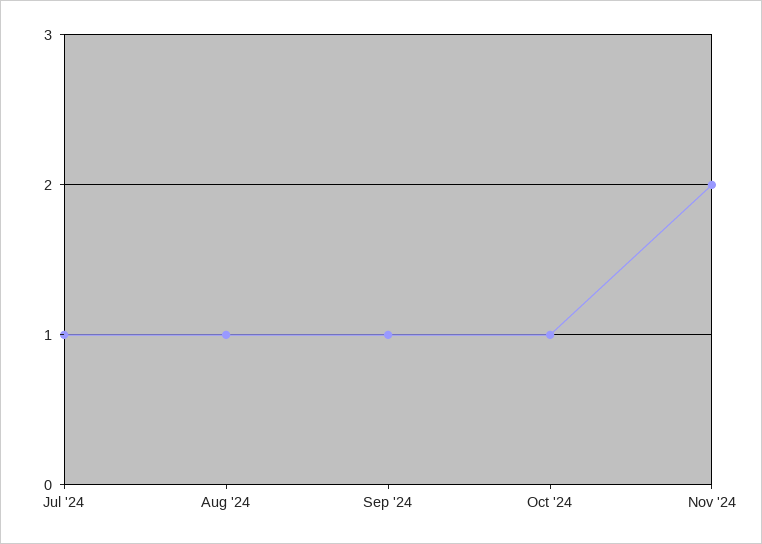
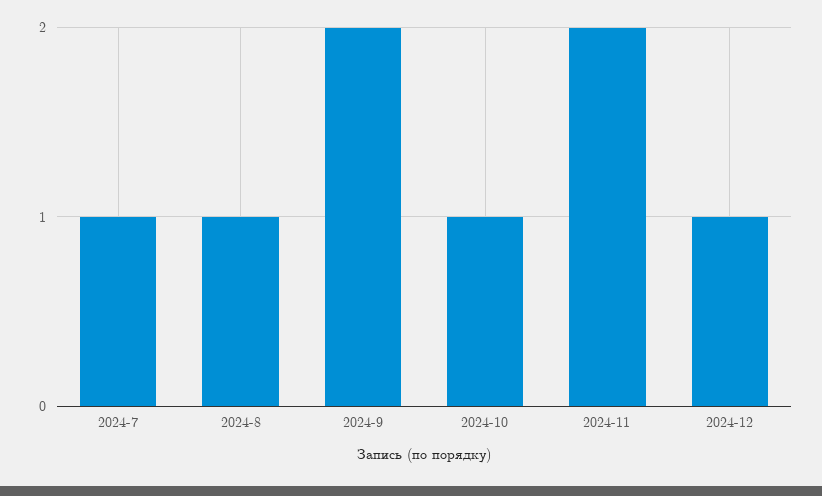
Sep '24: 1 -> 2
2024-12: none -> 1

